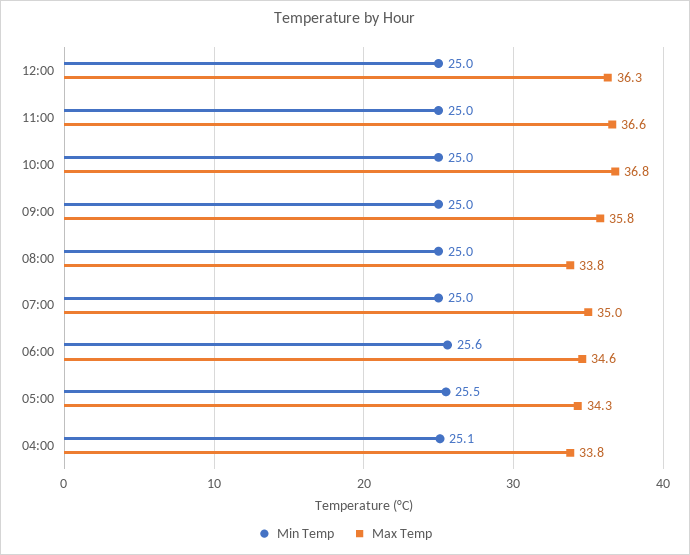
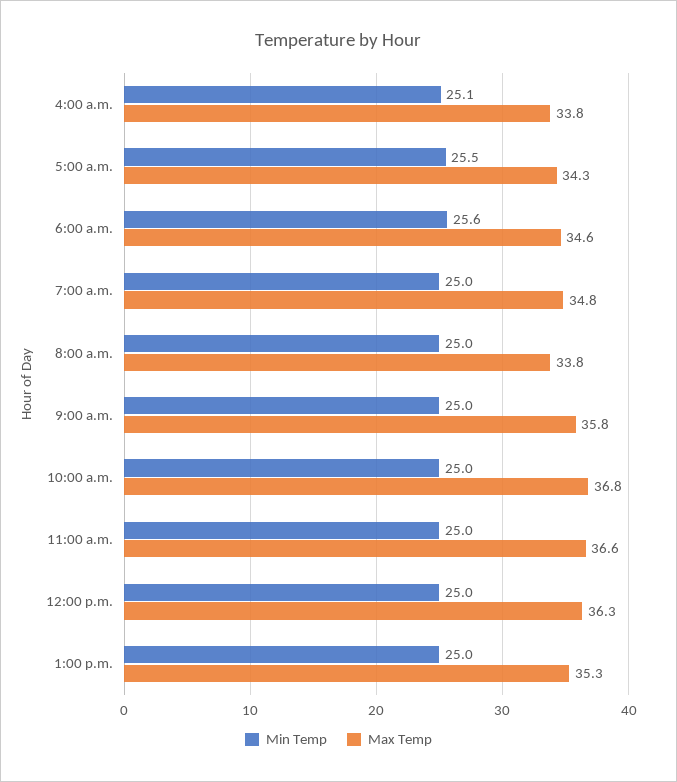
Max Temp, 07:00: 35 -> 34.8
Min Temp, 1:00 p.m.: none -> 25
Max Temp, 1:00 p.m.: none -> 35.3

